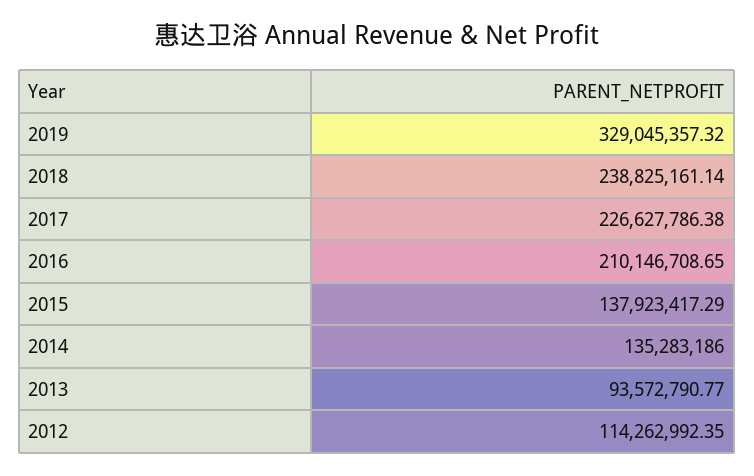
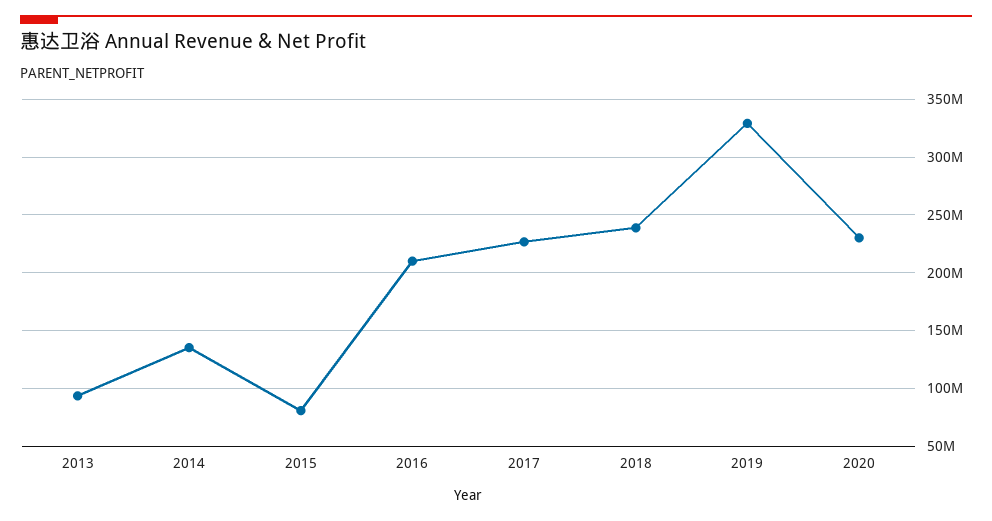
2015: 137923417.29 -> 80000000
2012: 114262992.35 -> none
2020: none -> 230000000

